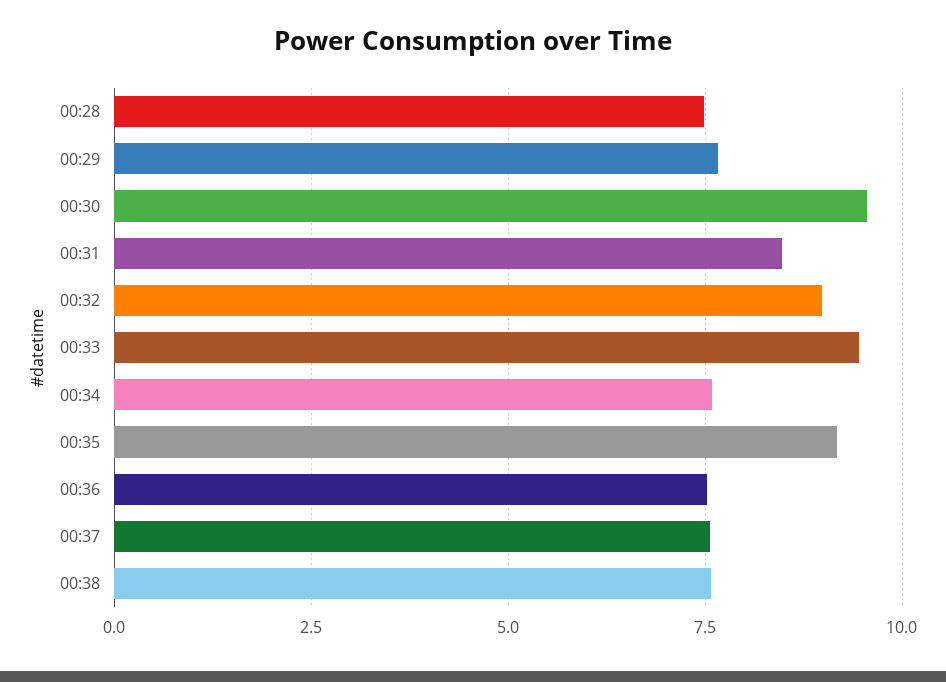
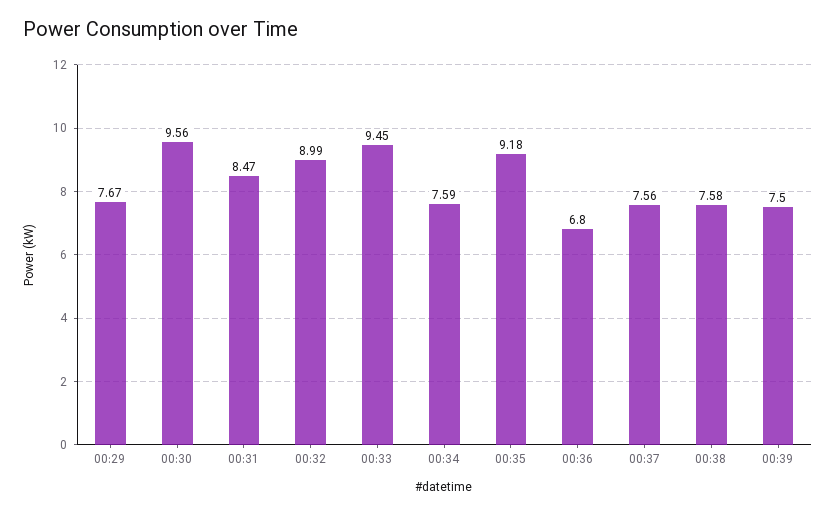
00:28: 7.5 -> none
00:36: 7.5 -> 6.8
00:39: none -> 7.5

